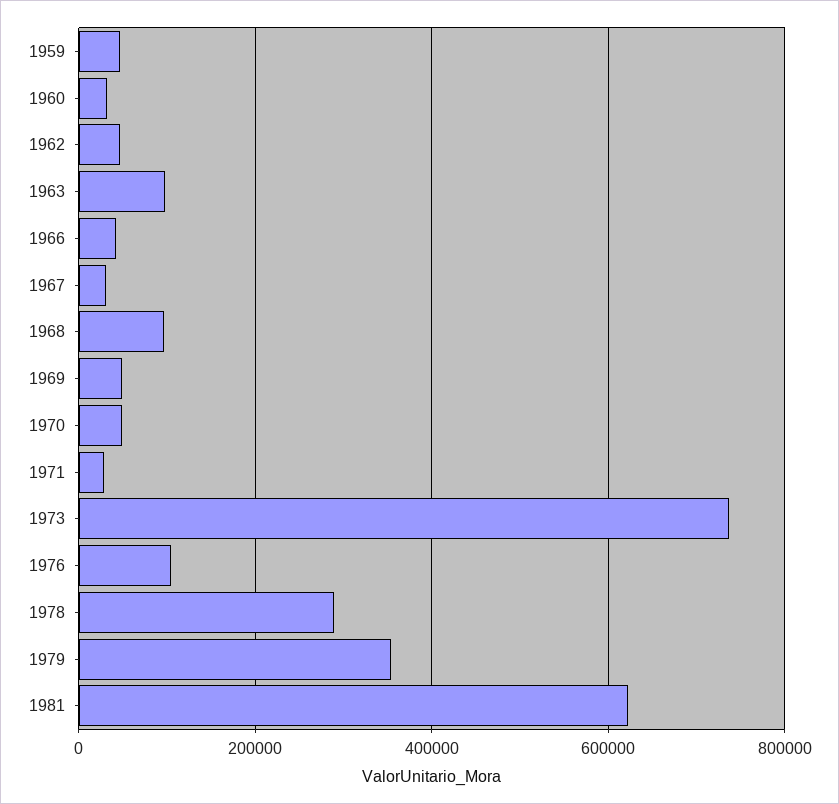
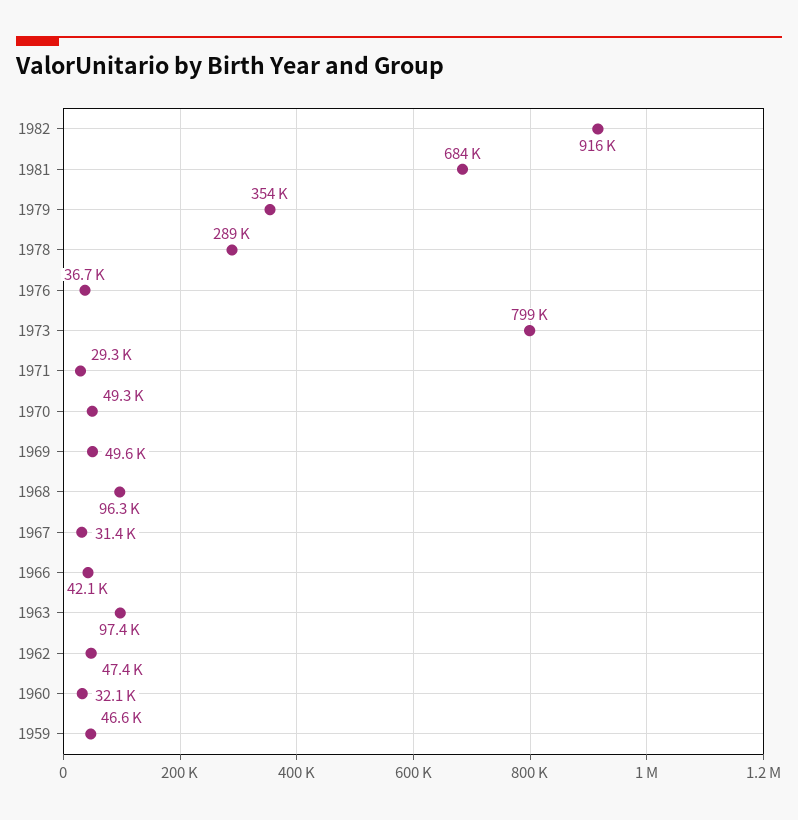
1973: 740000 -> 799000
1976: 100000 -> 36700
1981: 620000 -> 684000
1982: none -> 916000

